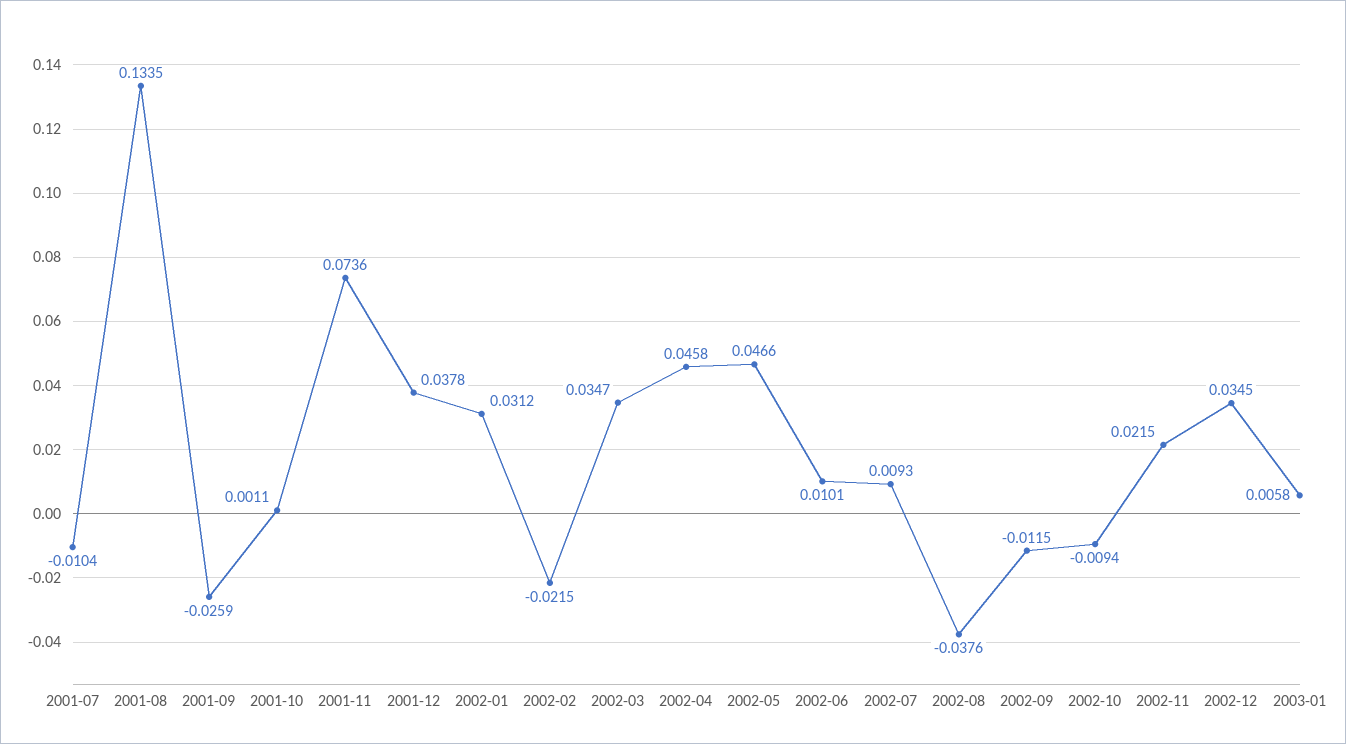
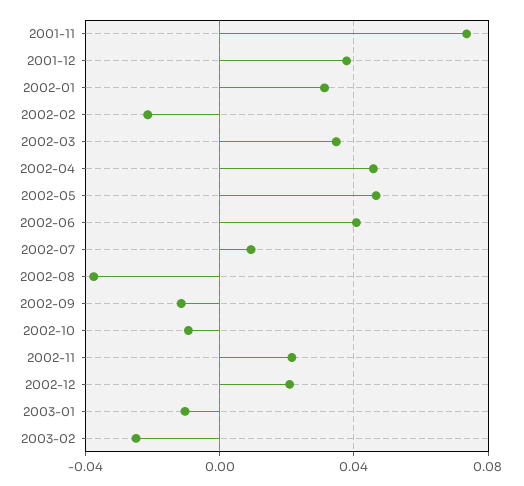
2001-07: -0.0104 -> none
2001-08: 0.1335 -> none
2001-09: -0.0259 -> none
2001-10: 0.0011 -> none
2002-06: 0.0101 -> 0.04
2002-12: 0.0345 -> 0.02
2003-01: 0.0058 -> -0.01
2003-02: none -> -0.025

